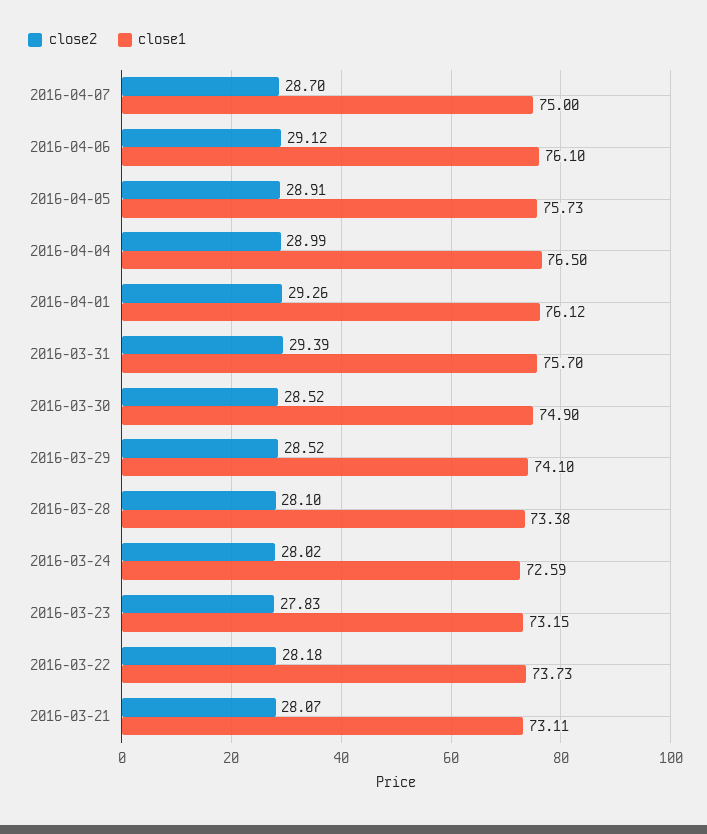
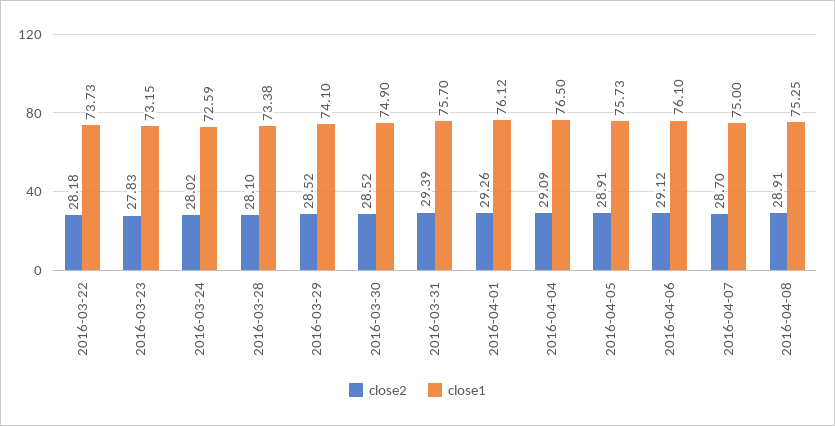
close2, 2016-04-04: 28.99 -> 29.09
close2, 2016-03-21: 28.07 -> none
close1, 2016-03-21: 73.11 -> none
close2, 2016-04-08: none -> 28.91
close1, 2016-04-08: none -> 75.25

